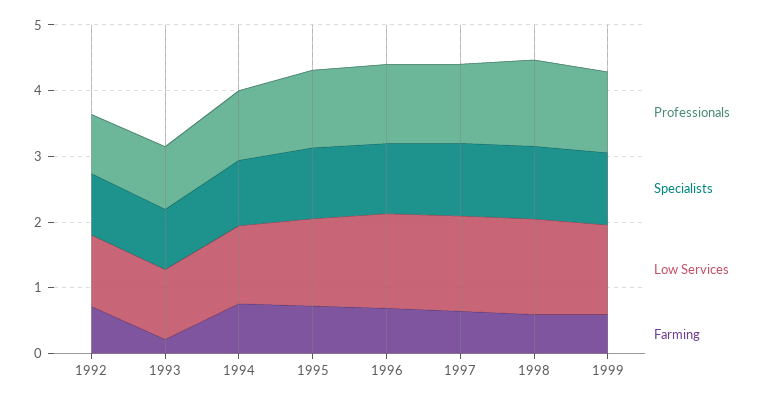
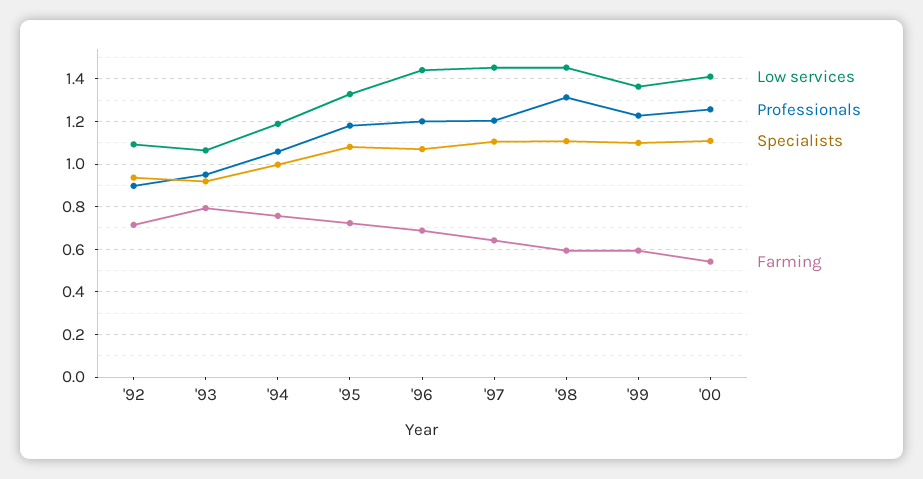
Farming, 1993: 0.2 -> 0.8
Low Services, '00: none -> 1.4
Professionals, '00: none -> 1.25
Specialists, '00: none -> 1.1
Farming, '00: none -> 0.55

